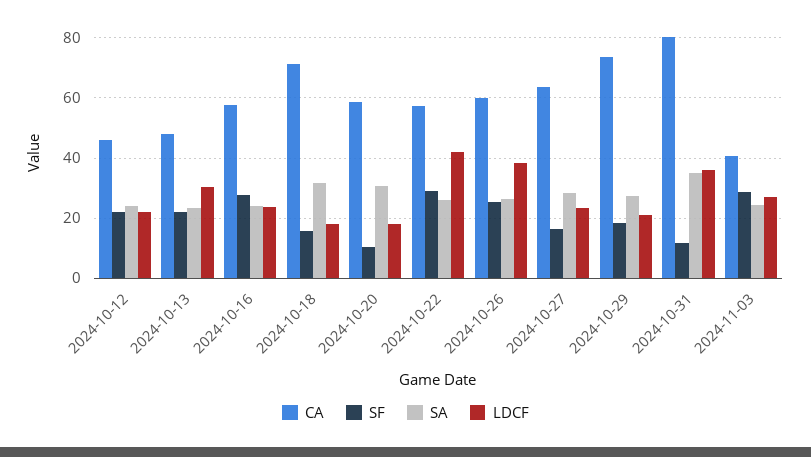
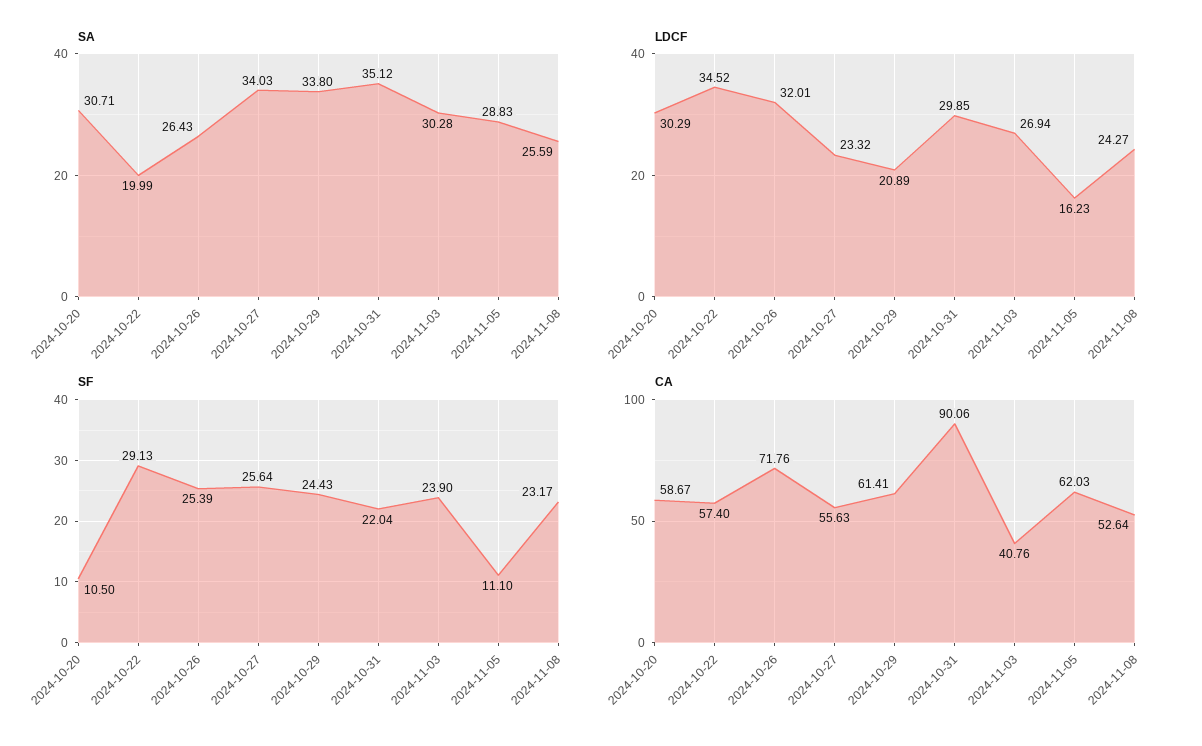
CA, 2024-10-12: 46 -> none
SF, 2024-10-12: 22 -> none
SA, 2024-10-12: 24 -> none
LDCF, 2024-10-12: 22 -> none
CA, 2024-10-13: 48 -> none
SF, 2024-10-13: 22 -> none
SA, 2024-10-13: 24 -> none
LDCF, 2024-10-13: 30 -> none
CA, 2024-10-16: 58 -> none
SF, 2024-10-16: 28 -> none
SA, 2024-10-16: 24 -> none
LDCF, 2024-10-16: 24 -> none
CA, 2024-10-18: 72 -> none
SF, 2024-10-18: 16 -> none
SA, 2024-10-18: 32 -> none
LDCF, 2024-10-18: 18 -> none
LDCF, 2024-10-20: 18 -> 30.29
SA, 2024-10-22: 26 -> 19.99
LDCF, 2024-10-22: 42 -> 34.52
CA, 2024-10-26: 60 -> 71.76
LDCF, 2024-10-26: 38 -> 32.01
CA, 2024-10-27: 64 -> 55.63
SF, 2024-10-27: 16 -> 25.64
SA, 2024-10-27: 28 -> 34.03
CA, 2024-10-29: 74 -> 61.41
SF, 2024-10-29: 18 -> 24.43
SA, 2024-10-29: 28 -> 33.8
CA, 2024-10-31: 80 -> 90.06
SF, 2024-10-31: 12 -> 22.04
LDCF, 2024-10-31: 36 -> 29.85
SF, 2024-11-03: 28 -> 23.9
SA, 2024-11-03: 24 -> 30.28
SA, 2024-11-05: none -> 28.83
SA, 2024-11-08: none -> 25.59
LDCF, 2024-11-05: none -> 16.23
LDCF, 2024-11-08: none -> 24.27
SF, 2024-11-05: none -> 11.1
SF, 2024-11-08: none -> 23.17
CA, 2024-11-05: none -> 62.03
CA, 2024-11-08: none -> 52.64

